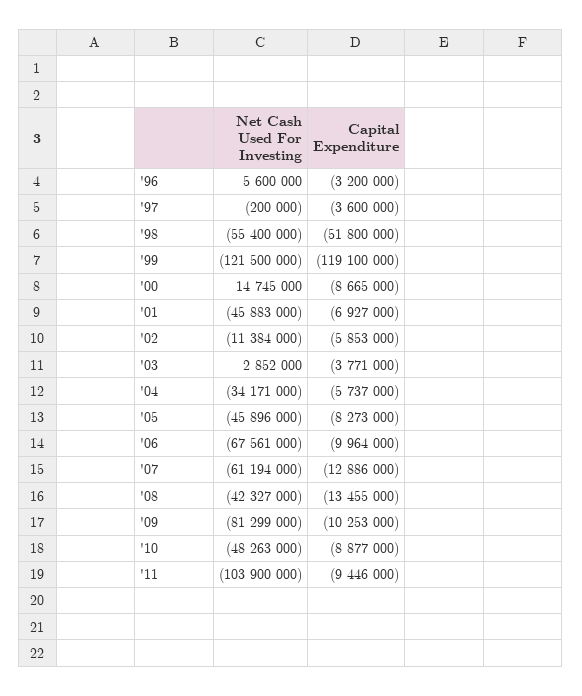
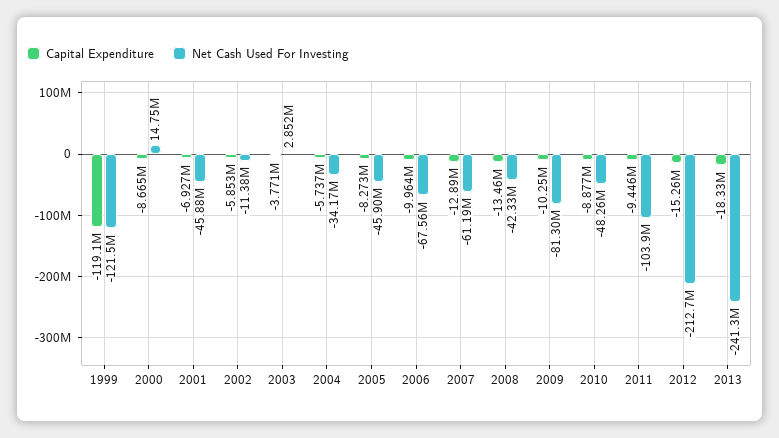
Net Cash Used For Investing, '96: 5600000 -> none
Capital Expenditure, '96: -3200000 -> none
Net Cash Used For Investing, '97: -200000 -> none
Capital Expenditure, '97: -3600000 -> none
Net Cash Used For Investing, '98: -55400000 -> none
Capital Expenditure, '98: -51800000 -> none
Capital Expenditure, 2012: none -> -15260000
Net Cash Used For Investing, 2012: none -> -212700000
Capital Expenditure, 2013: none -> -18330000
Net Cash Used For Investing, 2013: none -> -241300000

